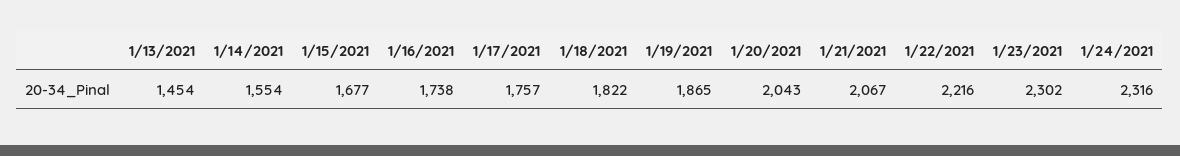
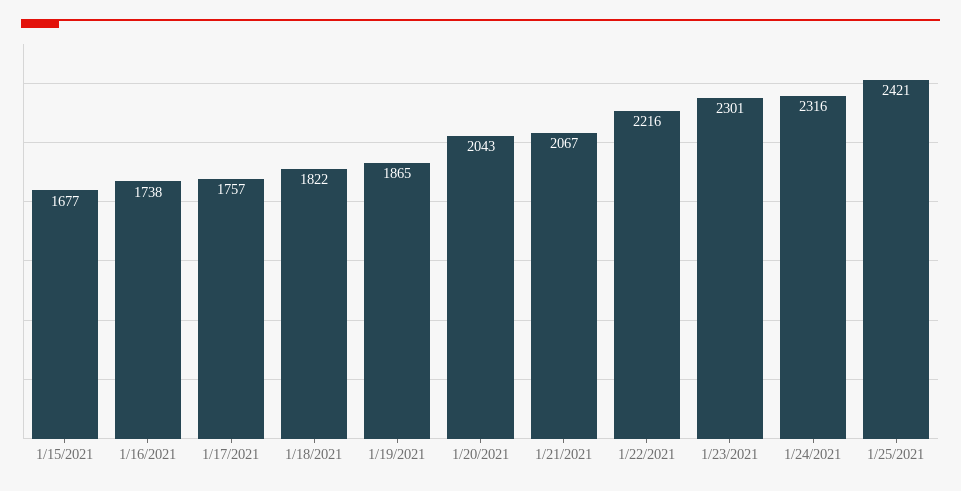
1/13/2021: 1454 -> none
1/14/2021: 1554 -> none
1/23/2021: 2302 -> 2301
1/25/2021: none -> 2421

